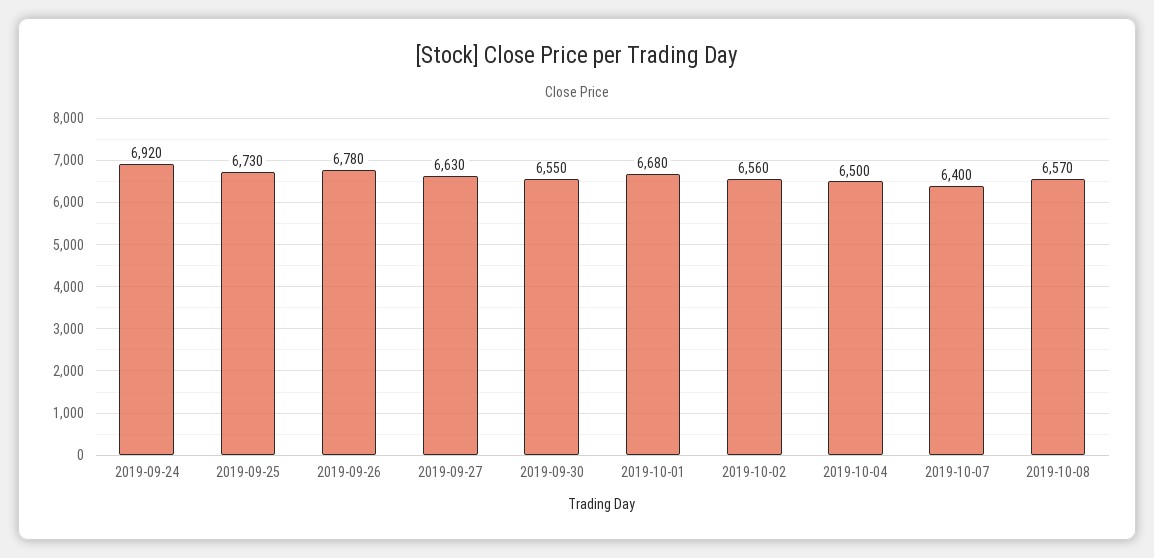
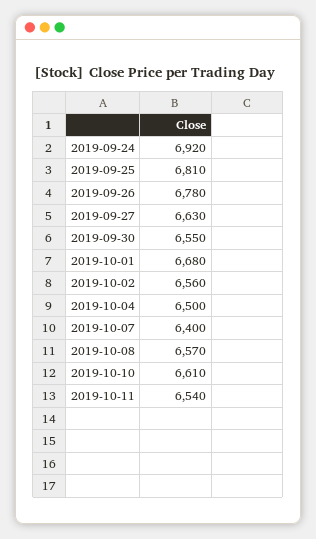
2019-09-25: 6730 -> 6810
2019-10-10: none -> 6610
2019-10-11: none -> 6540

